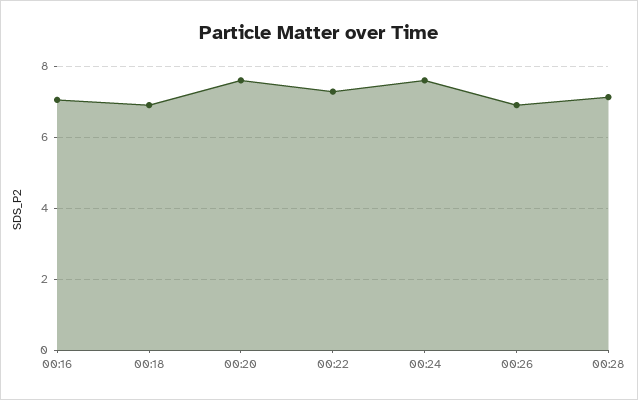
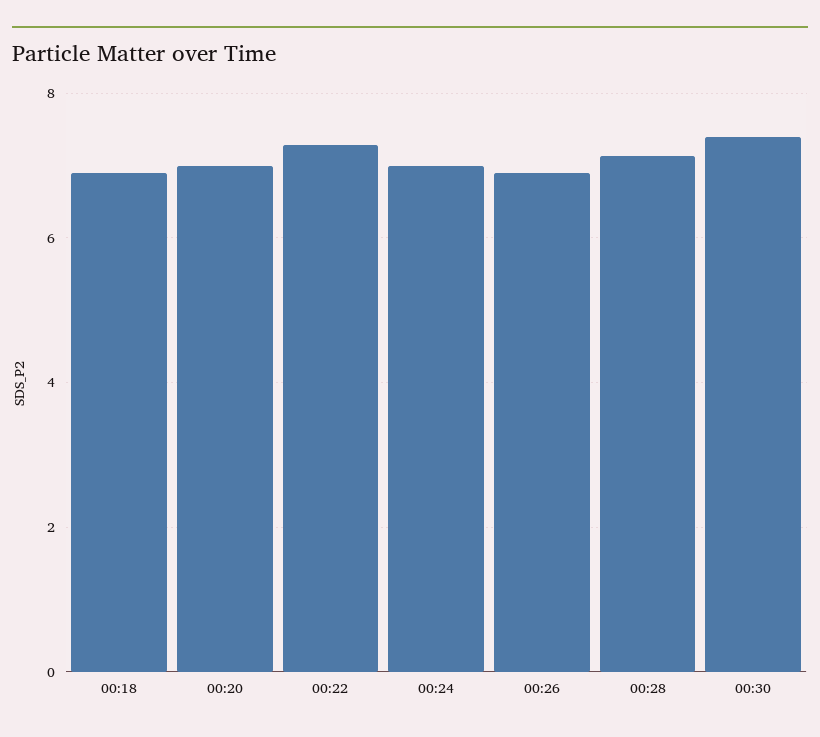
00:16: 7 -> none
00:20: 7.6 -> 7
00:24: 7.6 -> 7
00:30: none -> 7.4

